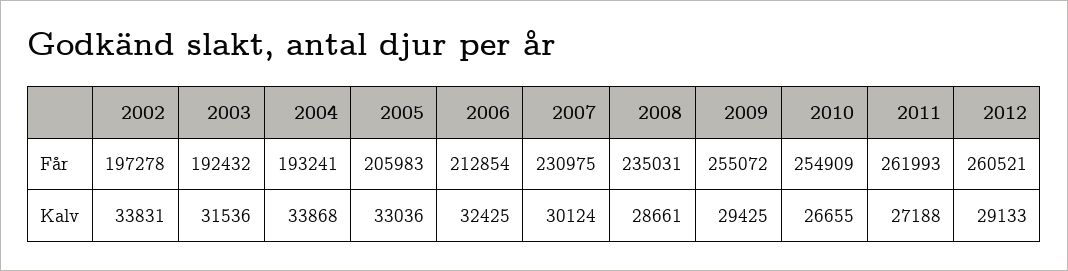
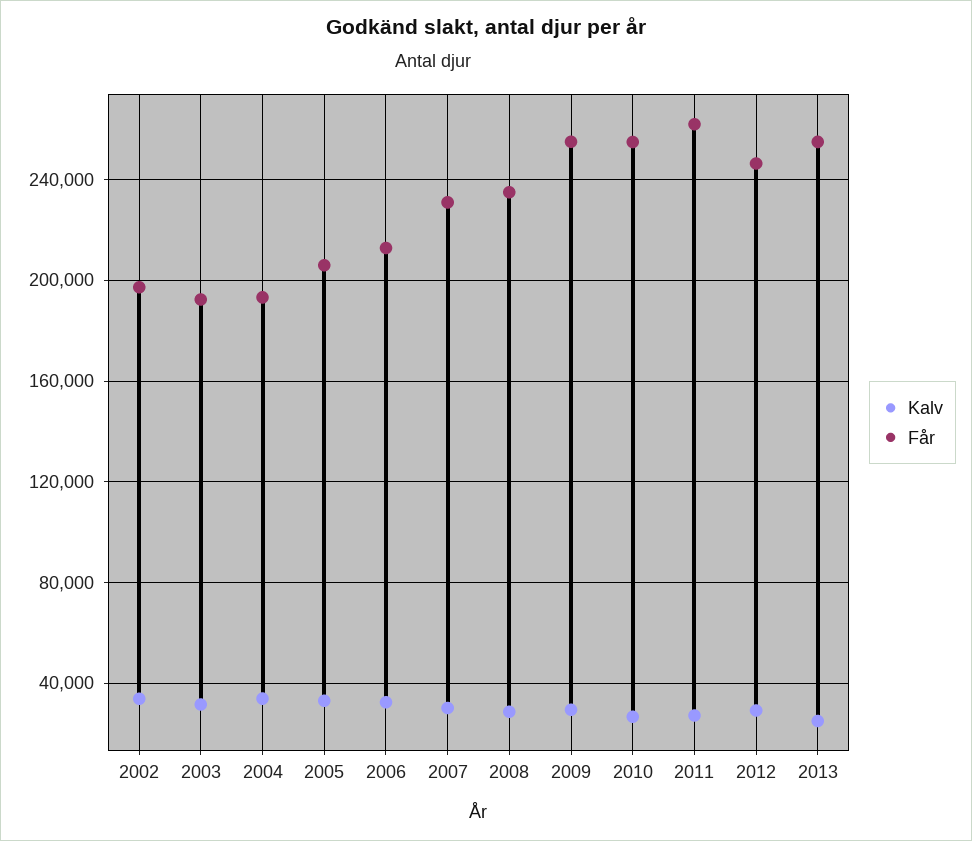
Får, 2012: 260521 -> 245000
Kalv, 2013: none -> 25000
Får, 2013: none -> 255000

